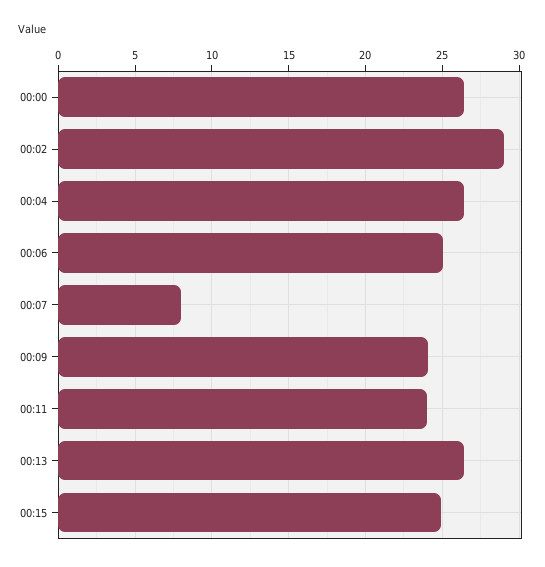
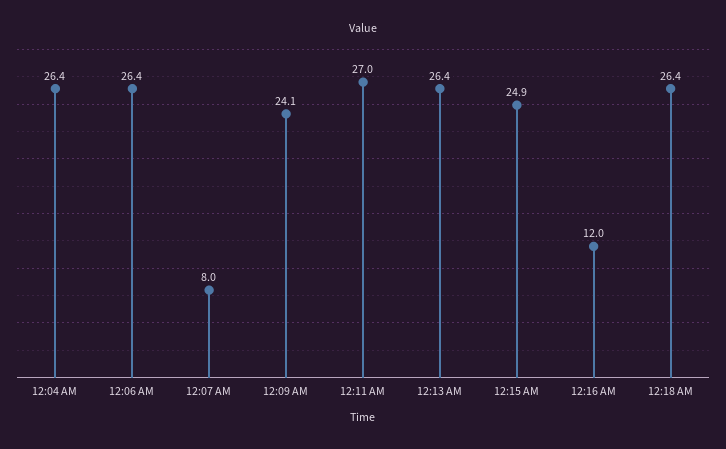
00:00: 26.5 -> none
00:02: 29 -> none
00:06: 25 -> 26.4
00:11: 24 -> 27
12:16 AM: none -> 12
12:18 AM: none -> 26.4

